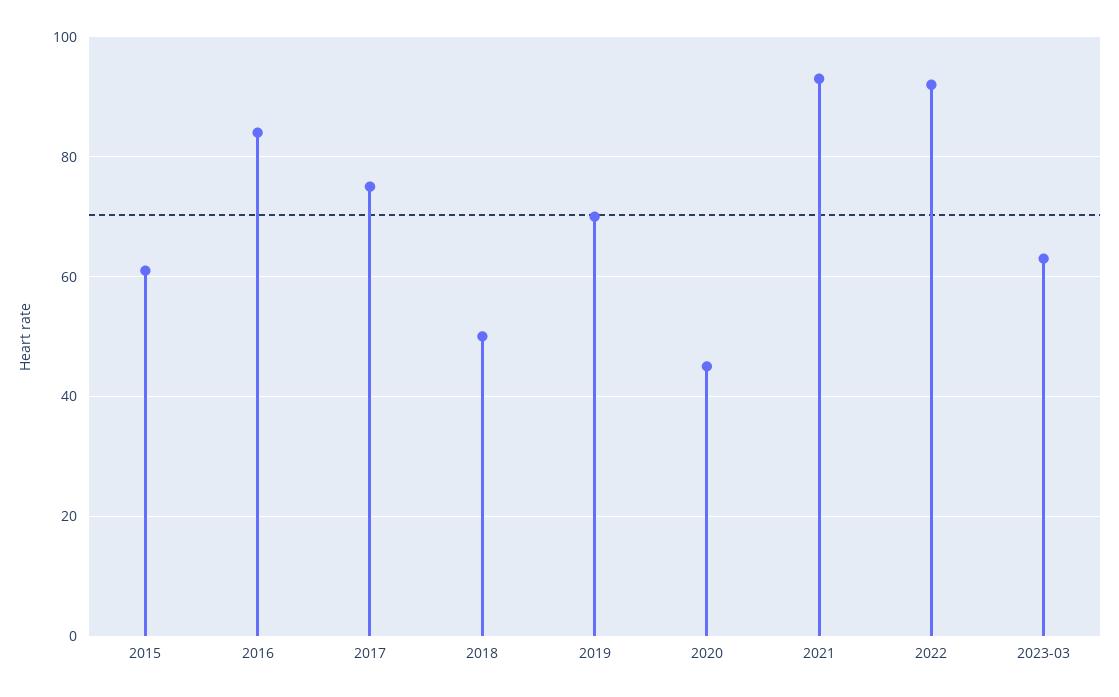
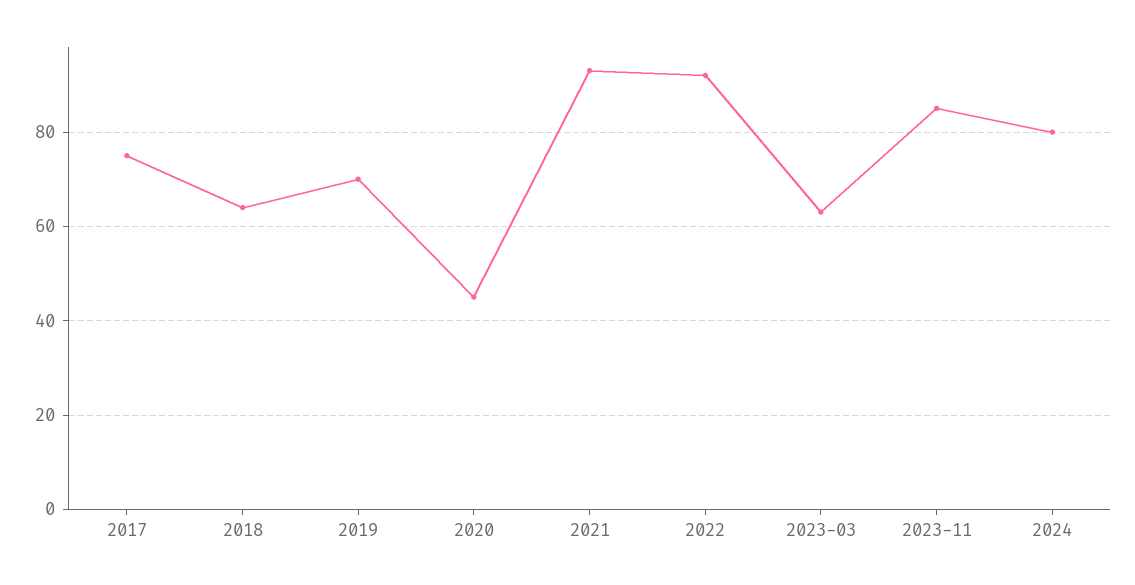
2015: 60 -> none
2016: 85 -> none
2018: 50 -> 65
2023-11: none -> 85
2024: none -> 80

